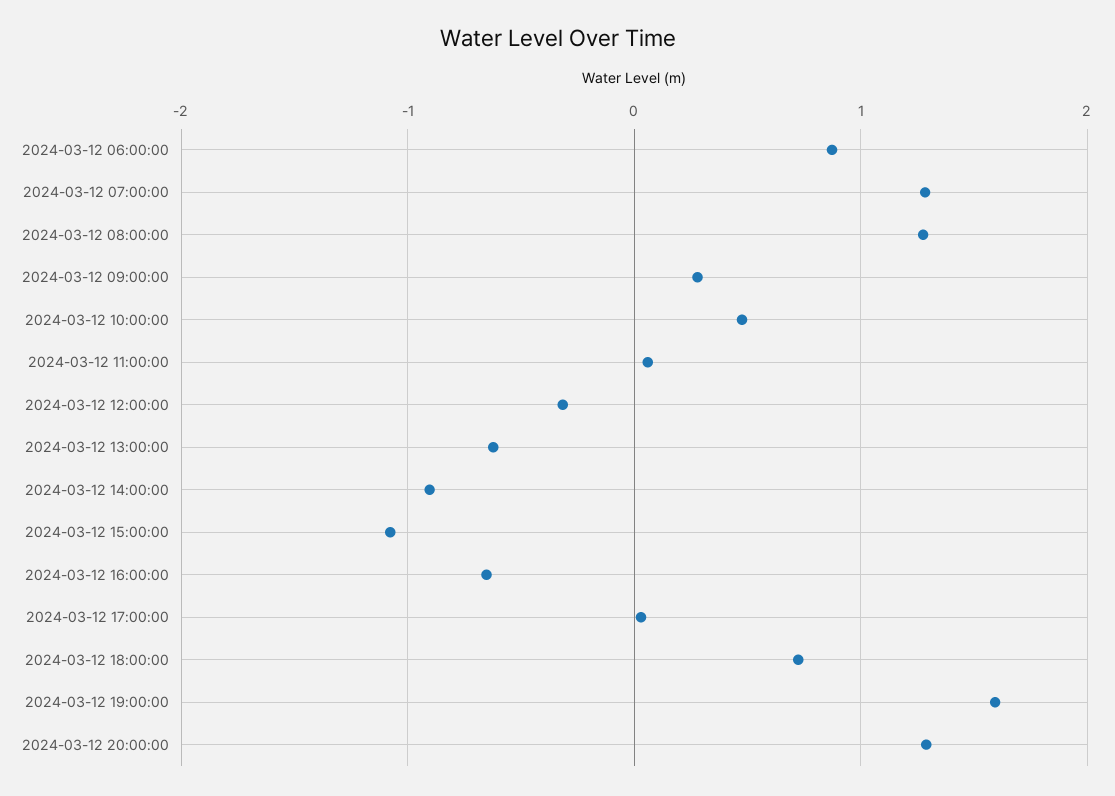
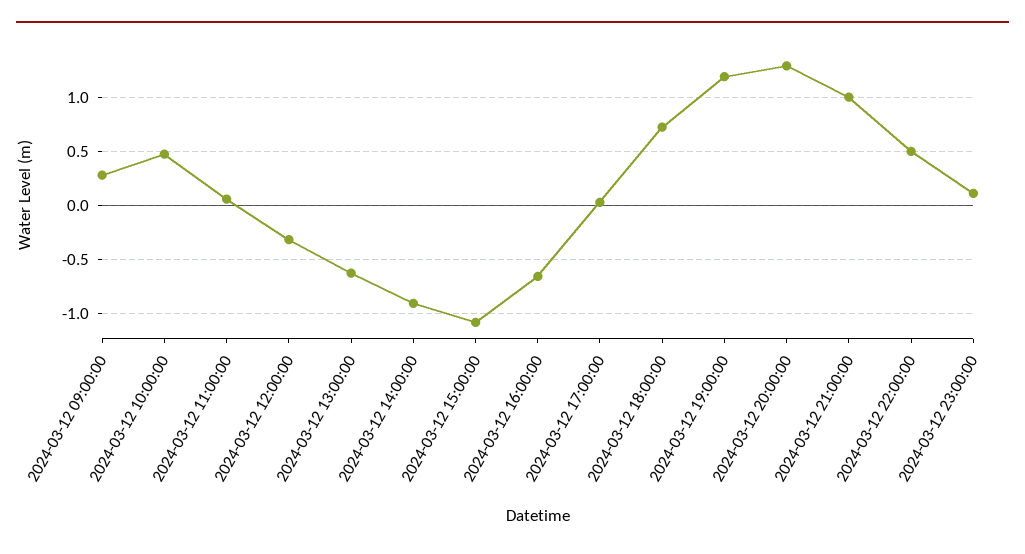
2024-03-12 06:00:00: 0.9 -> none
2024-03-12 07:00:00: 1.3 -> none
2024-03-12 08:00:00: 1.3 -> none
2024-03-12 19:00:00: 1.6 -> 1.2
2024-03-12 21:00:00: none -> 1
2024-03-12 22:00:00: none -> 0.5
2024-03-12 23:00:00: none -> 0.1

